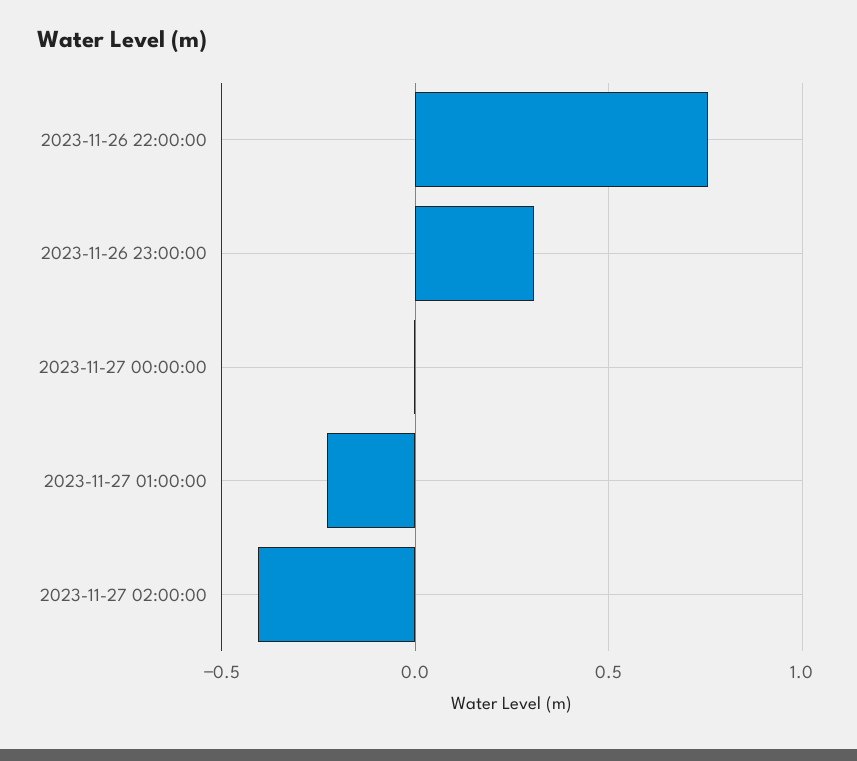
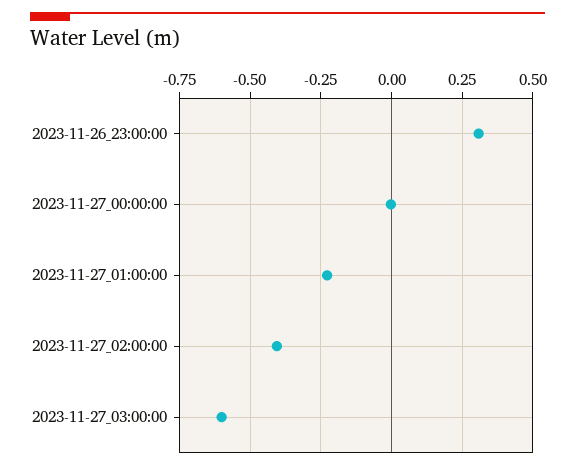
2023-11-26 22:00:00: 0.75 -> none
2023-11-27_03:00:00: none -> -0.6

